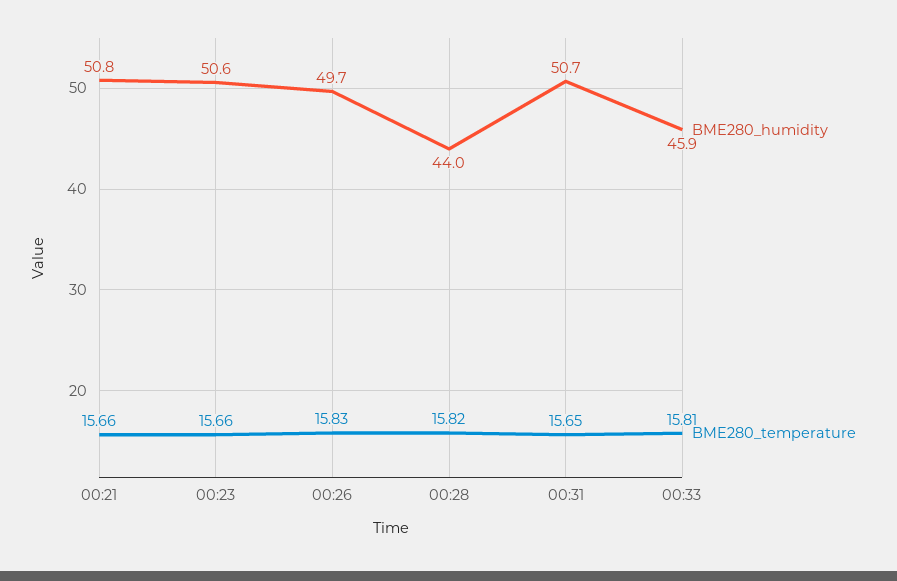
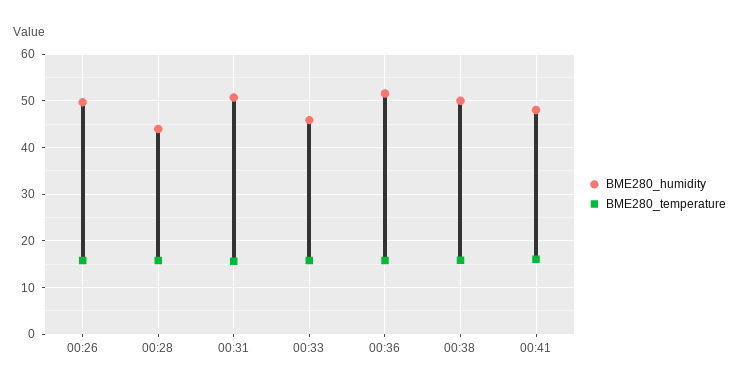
BME280_humidity, 00:21: 50.8 -> none
BME280_temperature, 00:21: 15.66 -> none
BME280_humidity, 00:23: 50.6 -> none
BME280_temperature, 00:23: 15.66 -> none
BME280_humidity, 00:36: none -> 52
BME280_temperature, 00:36: none -> 16
BME280_humidity, 00:38: none -> 50
BME280_temperature, 00:38: none -> 16
BME280_humidity, 00:41: none -> 48
BME280_temperature, 00:41: none -> 16

